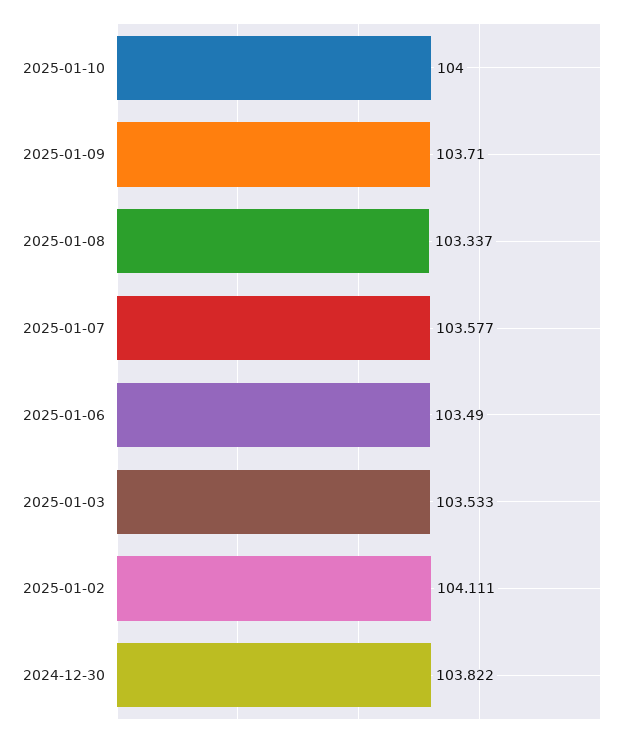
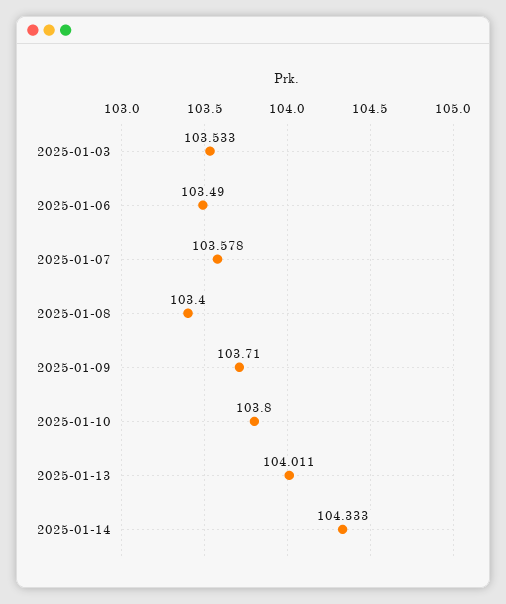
2025-01-10: 104 -> 103.8
2025-01-08: 103.337 -> 103.4
2025-01-07: 103.577 -> 103.578
2025-01-02: 104.111 -> none
2024-12-30: 103.822 -> none
2025-01-13: none -> 104.011
2025-01-14: none -> 104.333

